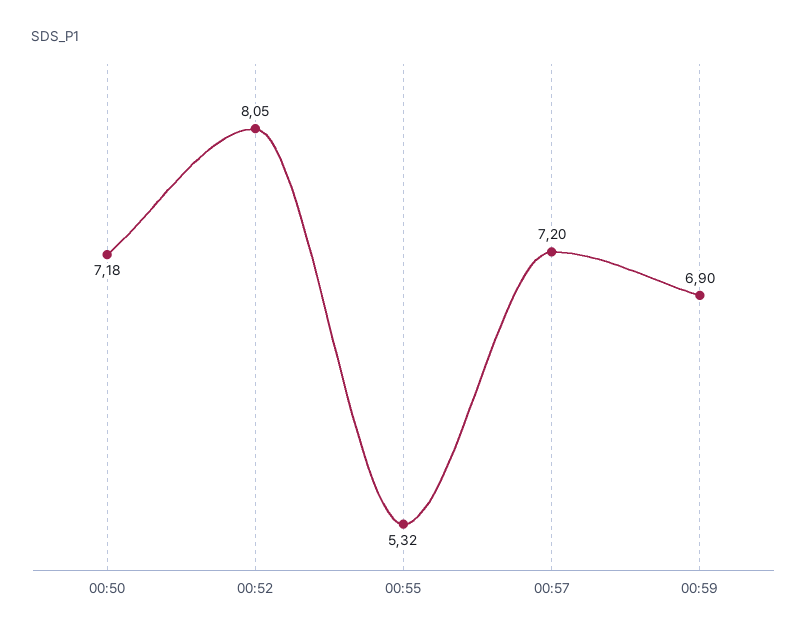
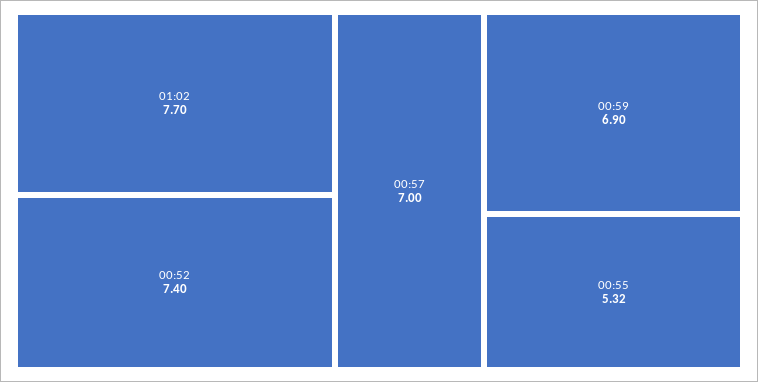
00:50: 7.18 -> none
00:52: 8.05 -> 7.4
00:57: 7.2 -> 7
01:02: none -> 7.7

